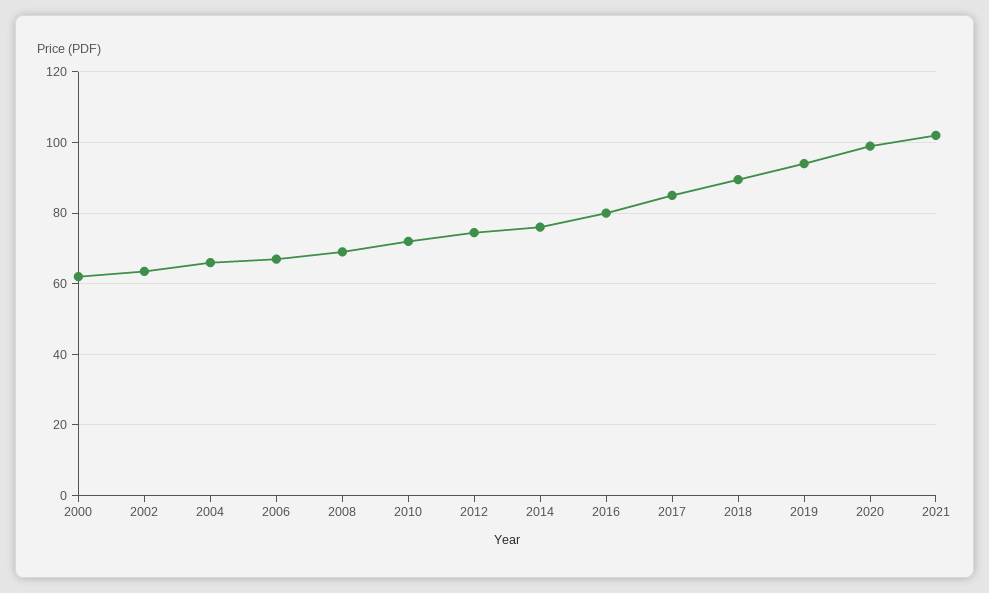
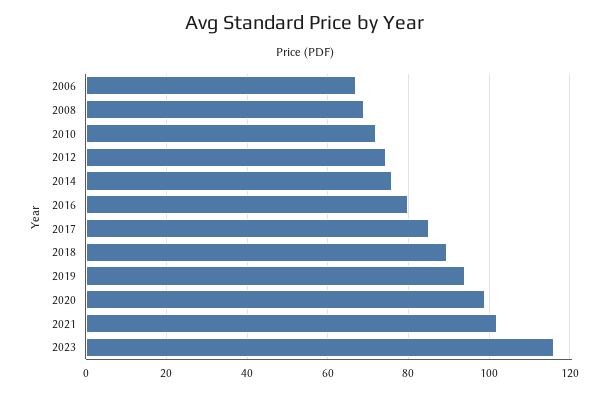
2000: 62 -> none
2002: 64 -> none
2004: 66 -> none
2023: none -> 116

